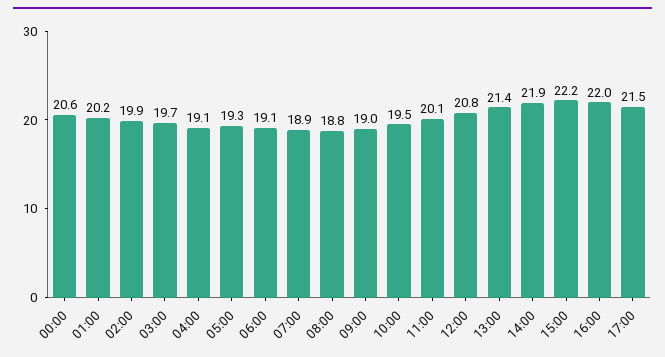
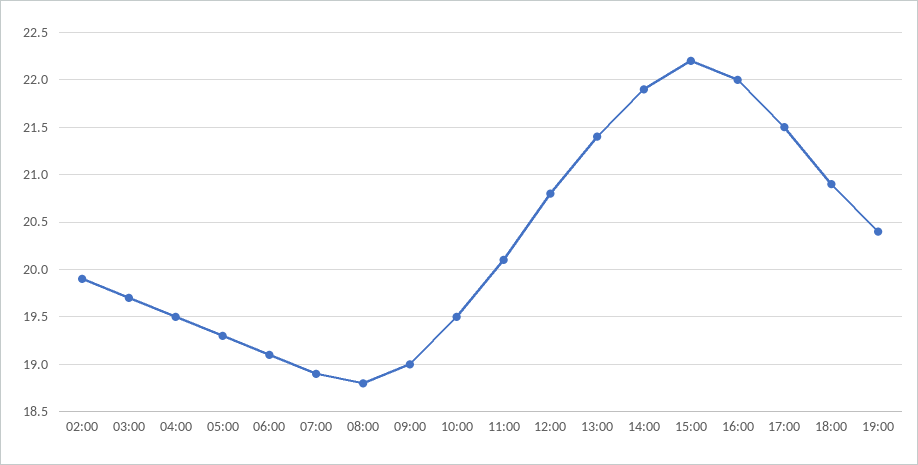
00:00: 20.6 -> none
01:00: 20.2 -> none
04:00: 19.1 -> 19.5
18:00: none -> 20.9
19:00: none -> 20.4

